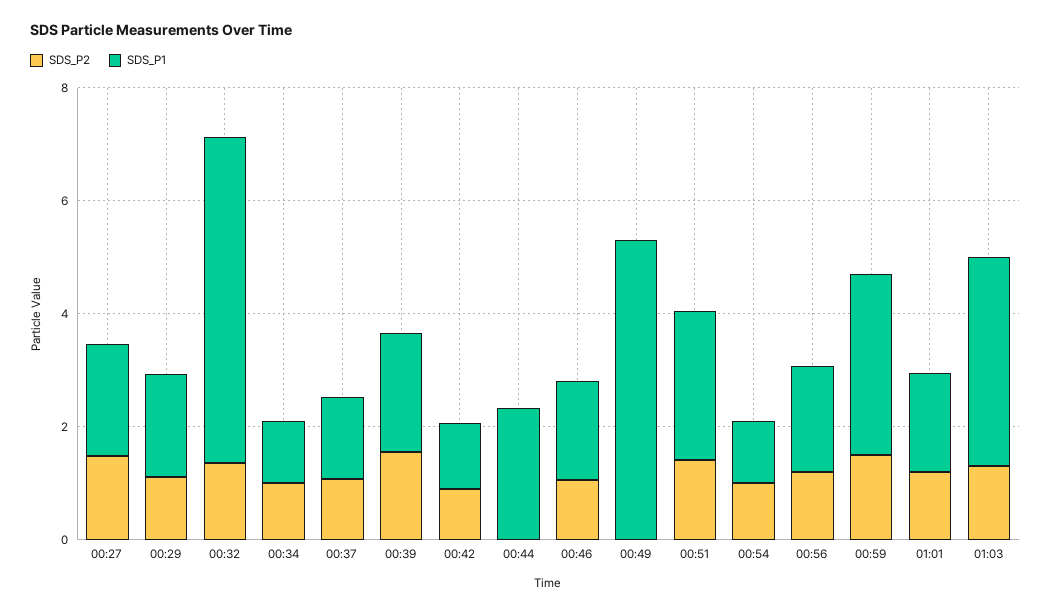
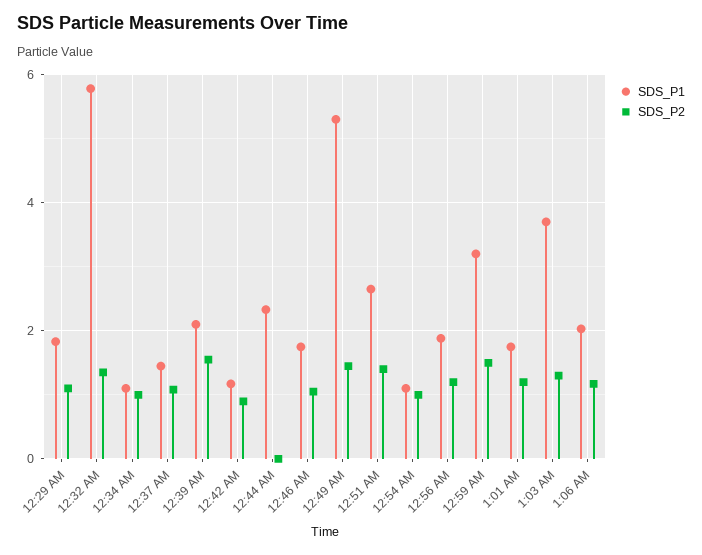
SDS_P2, 00:27: 1.5 -> none
SDS_P1, 00:27: 2 -> none
SDS_P2, 00:49: 0 -> 1.4
SDS_P1, 1:06 AM: none -> 2
SDS_P2, 1:06 AM: none -> 1.2

